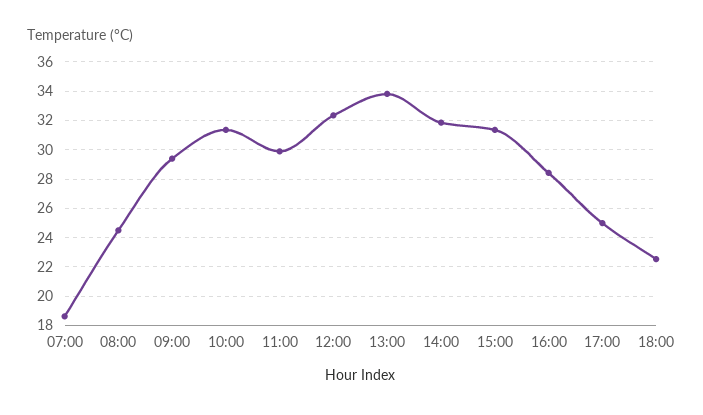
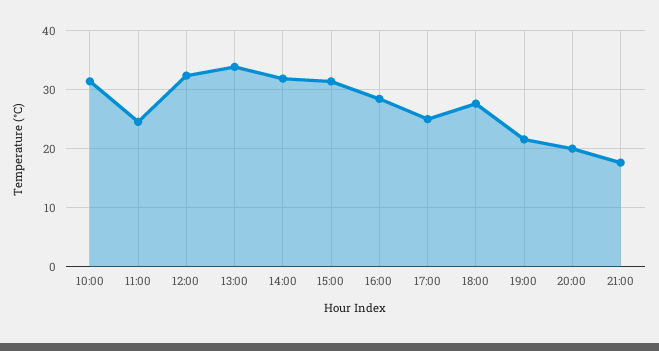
07:00: 18.5 -> none
08:00: 24.5 -> none
09:00: 29.5 -> none
11:00: 30 -> 24
18:00: 22.5 -> 28
19:00: none -> 22
20:00: none -> 20
21:00: none -> 18

